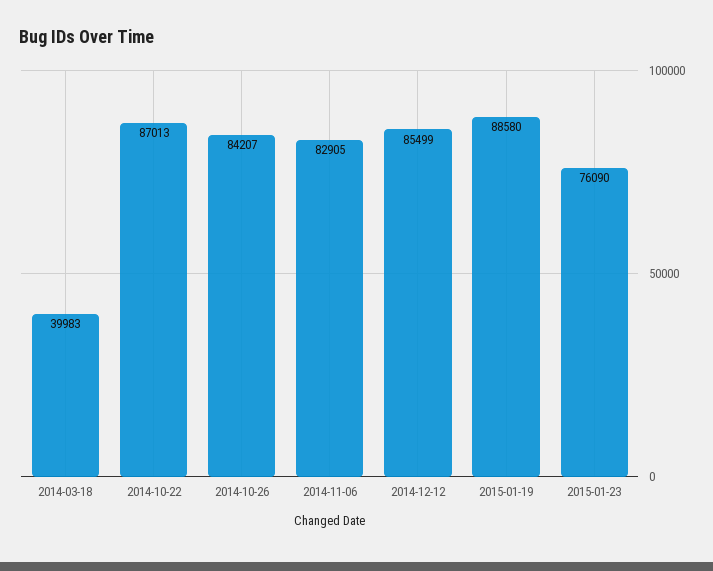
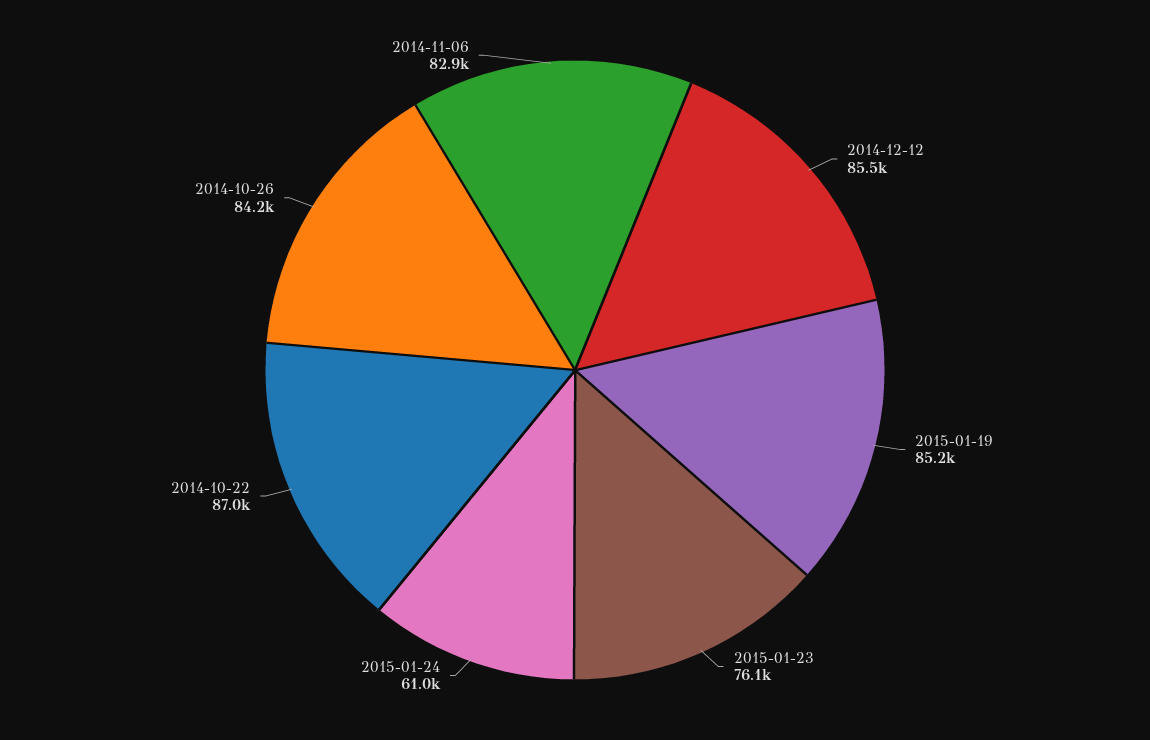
2014-03-18: 39983 -> none
2015-01-19: 88580 -> 85200
2015-01-24: none -> 61000

